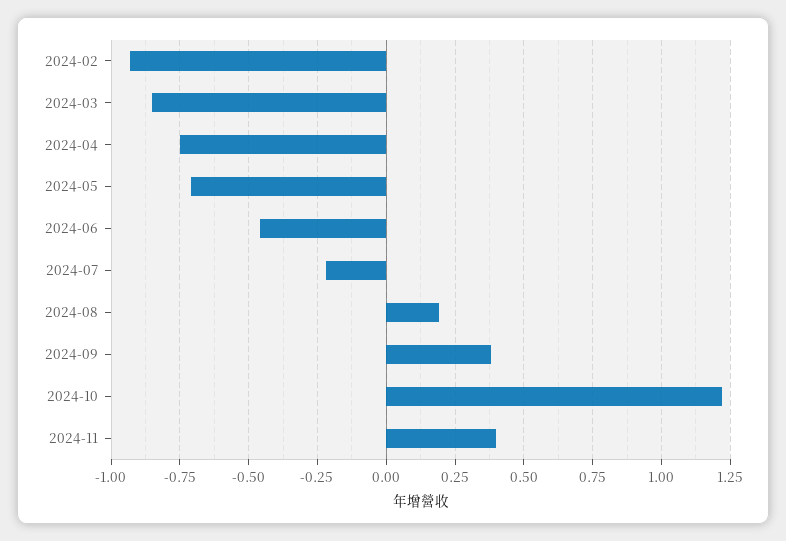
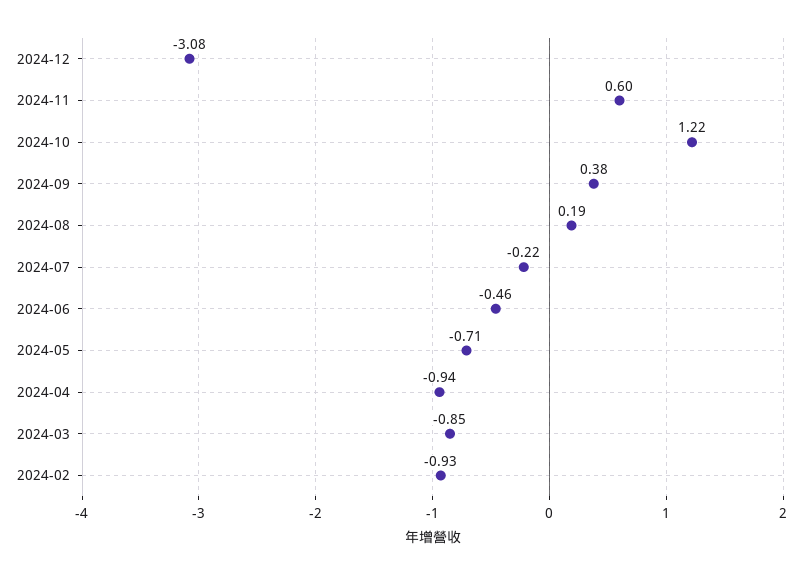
2024-04: -0.75 -> -0.94
2024-11: 0.4 -> 0.6
2024-12: none -> -3.08

